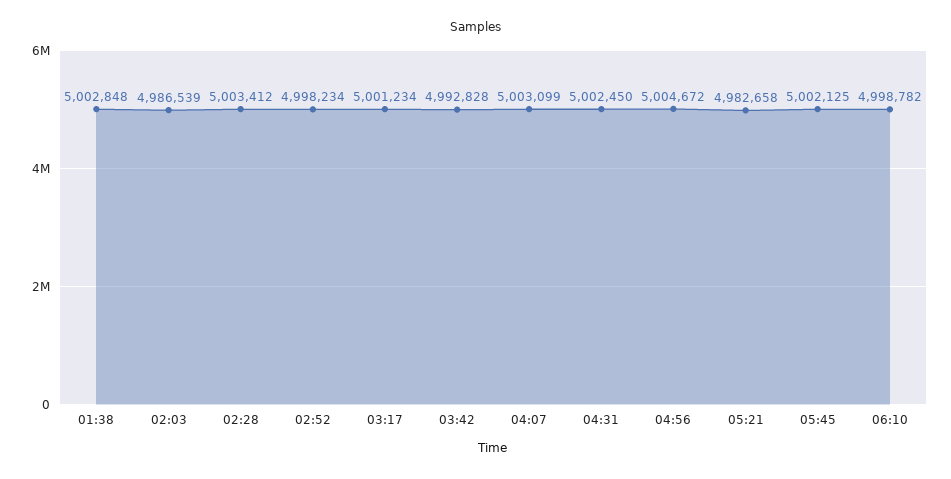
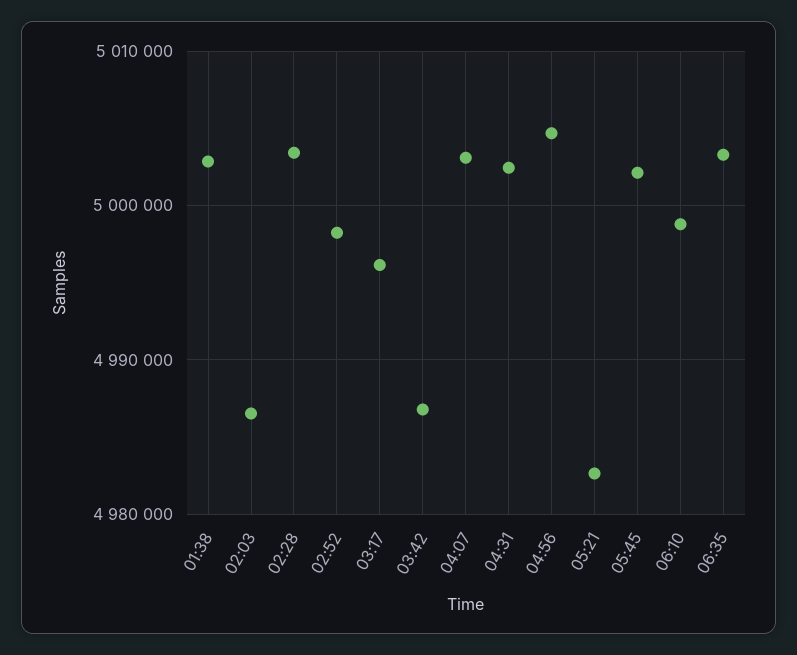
03:17: 5001234 -> 4996000
03:42: 4992828 -> 4987000
06:35: none -> 5003000

